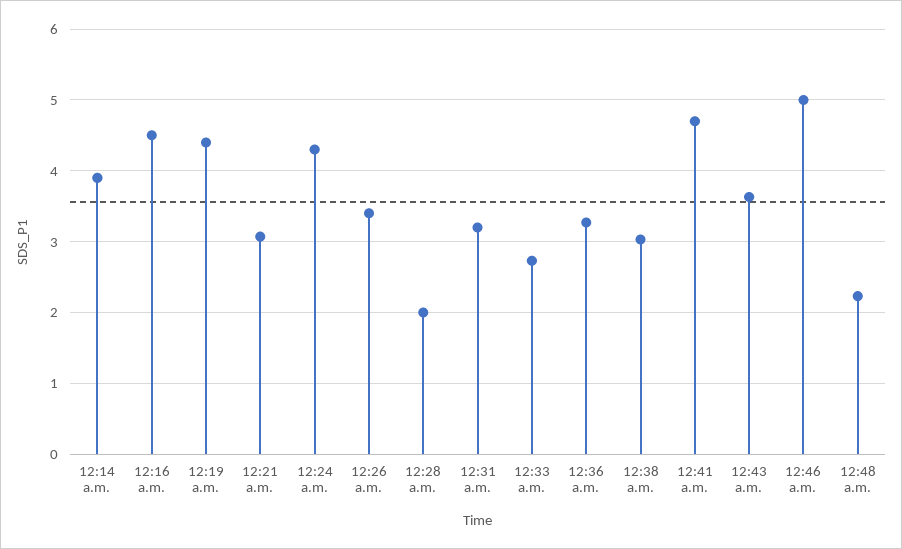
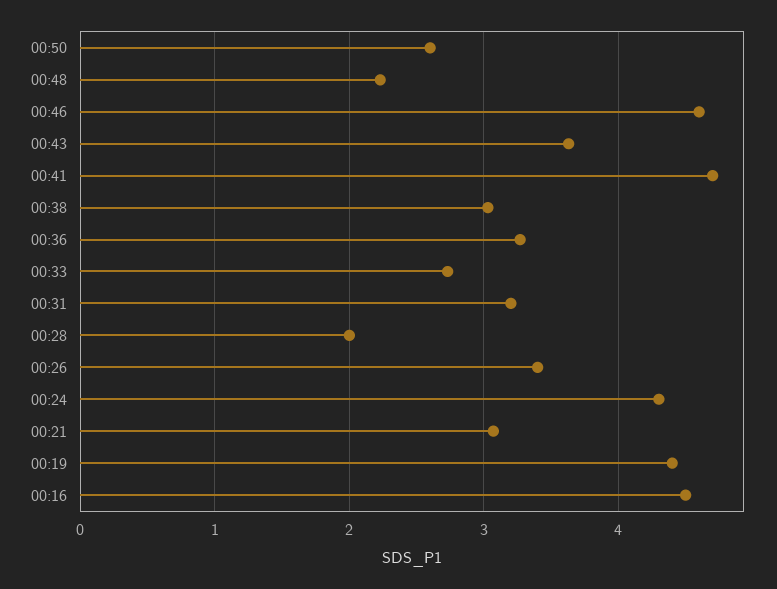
12:14 a.m.: 3.9 -> none
12:46 a.m.: 5 -> 4.6
00:50: none -> 2.6

